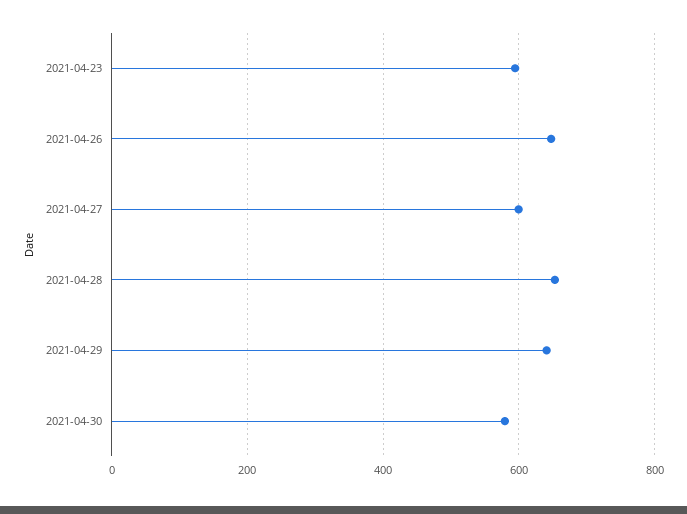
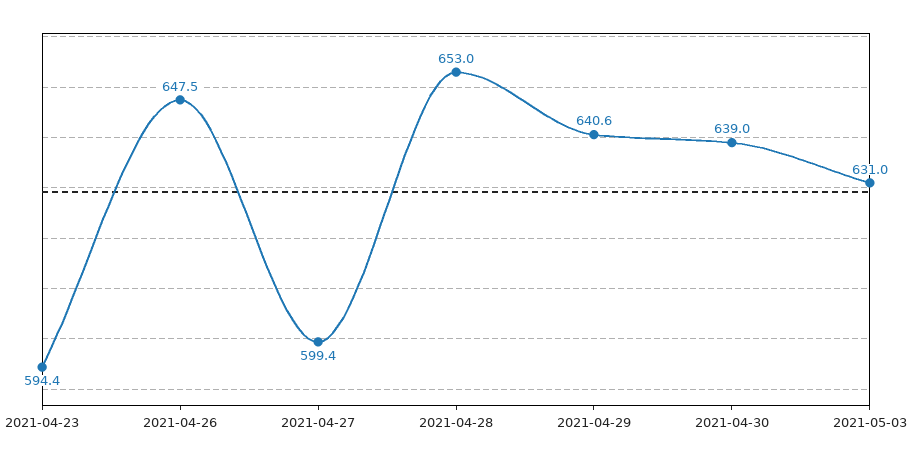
2021-04-30: 580 -> 639
2021-05-03: none -> 631

